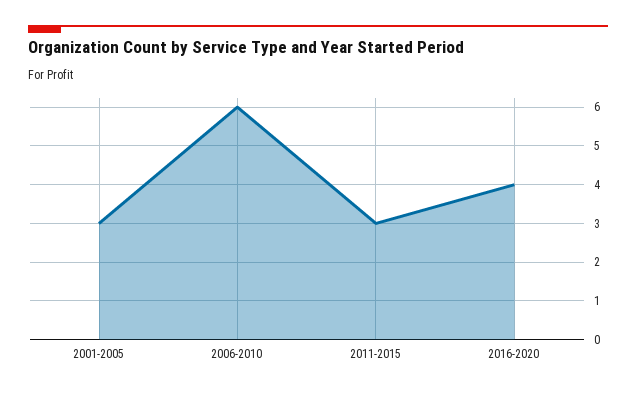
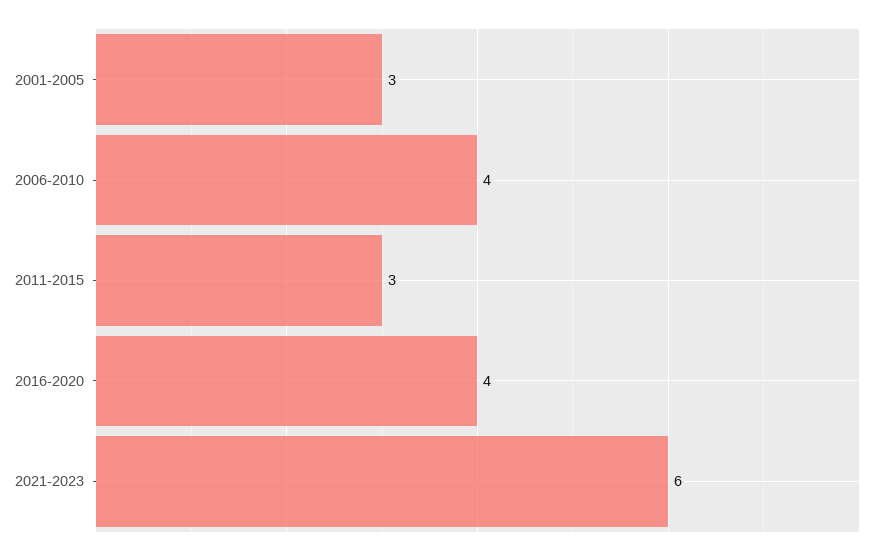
2006-2010: 6 -> 4
2021-2023: none -> 6

